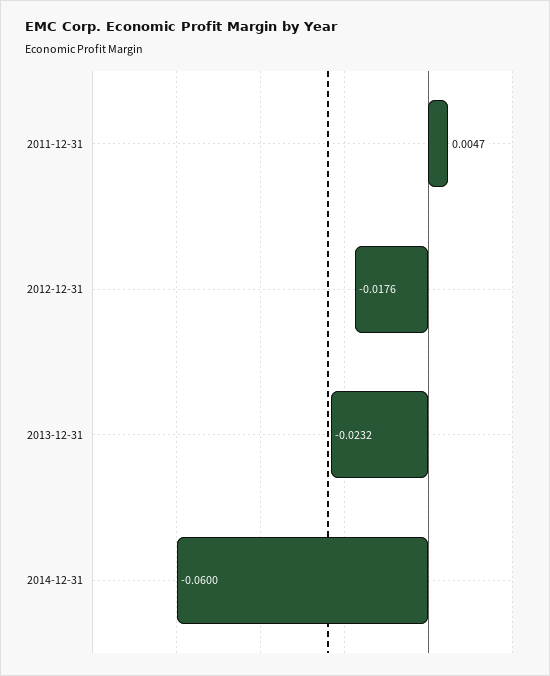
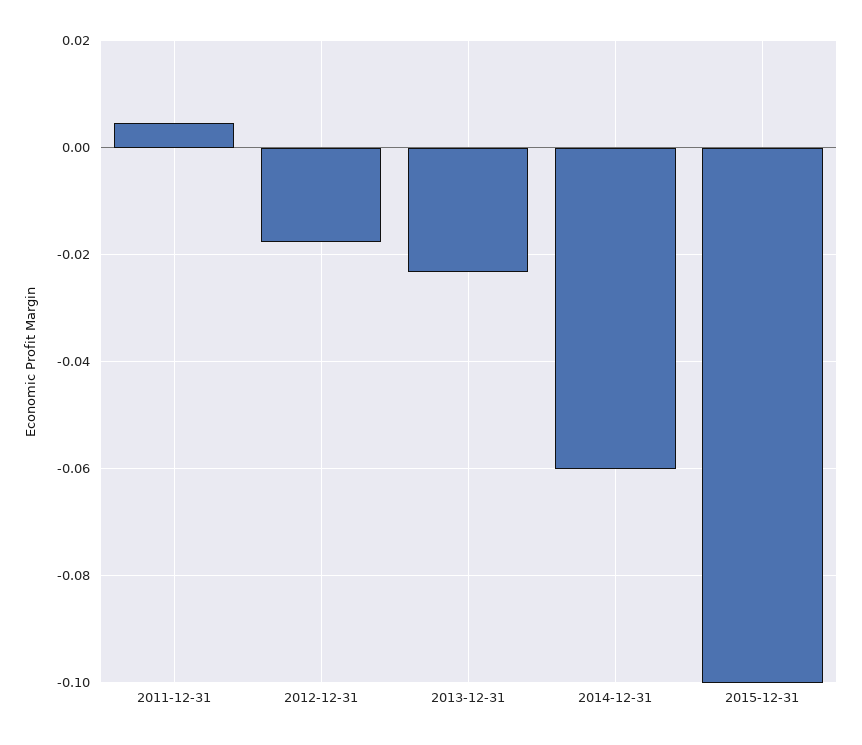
2015-12-31: none -> -0.1

